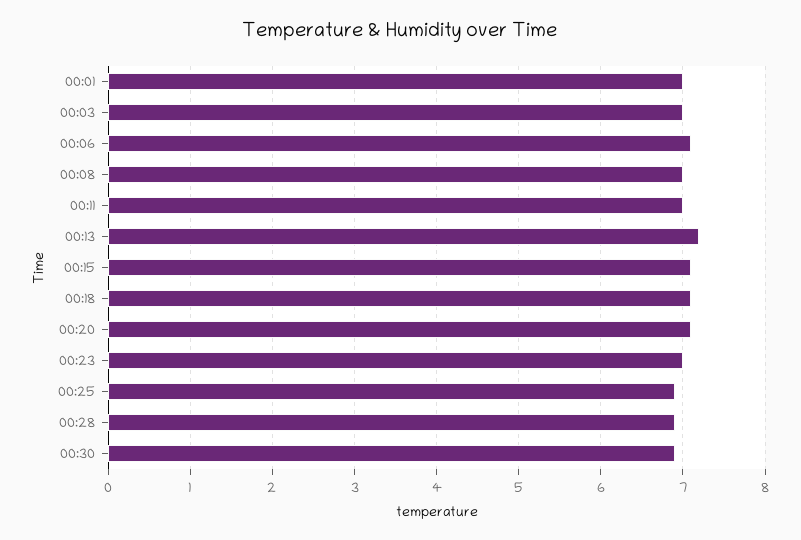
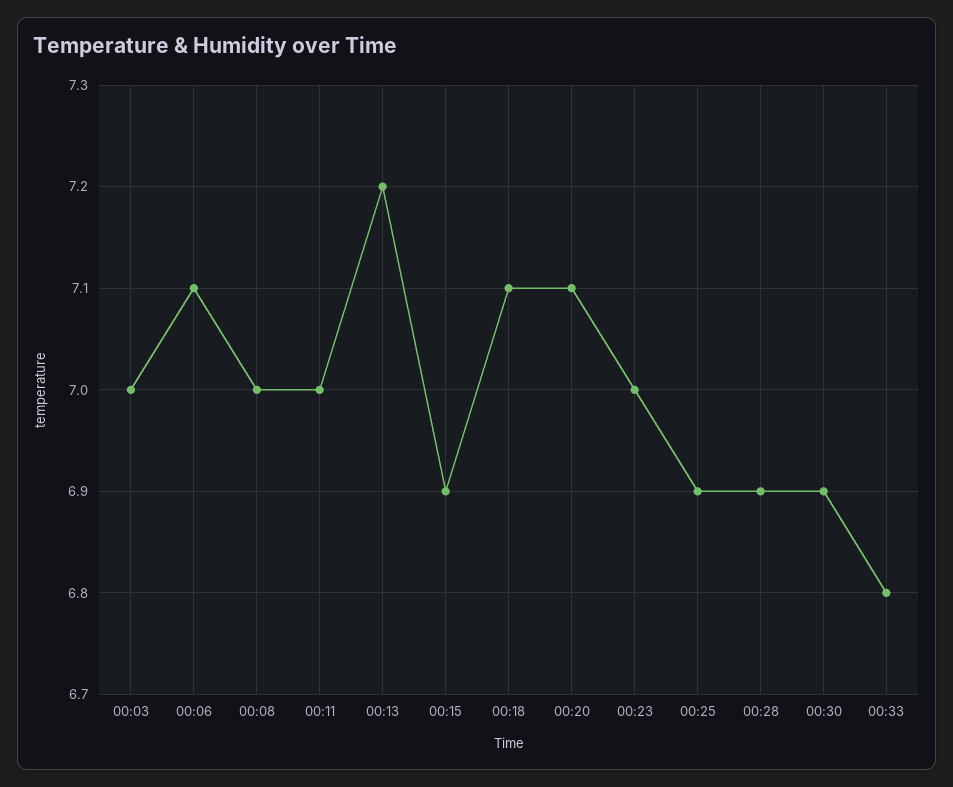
00:01: 7 -> none
00:15: 7.1 -> 6.9
00:33: none -> 6.8

